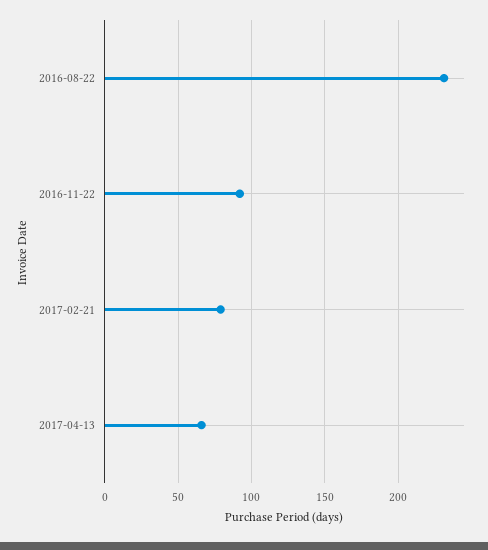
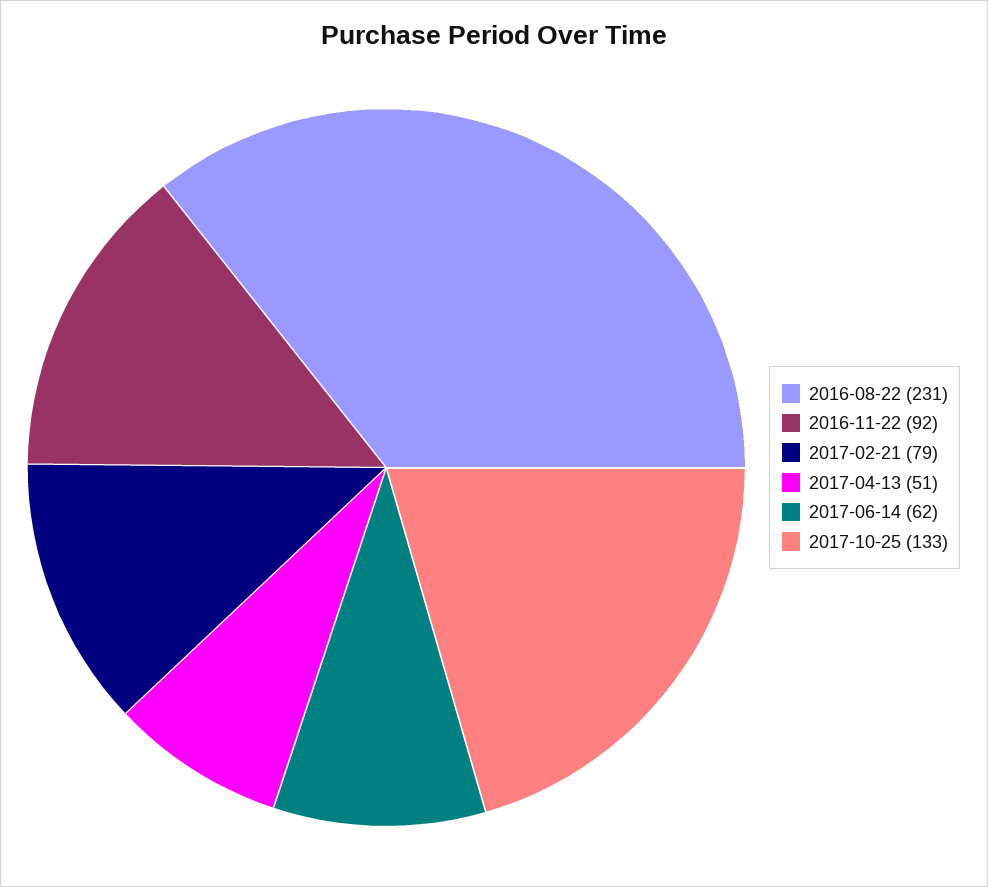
2017-04-13: 65 -> 51
2017-06-14: none -> 62
2017-10-25: none -> 133

